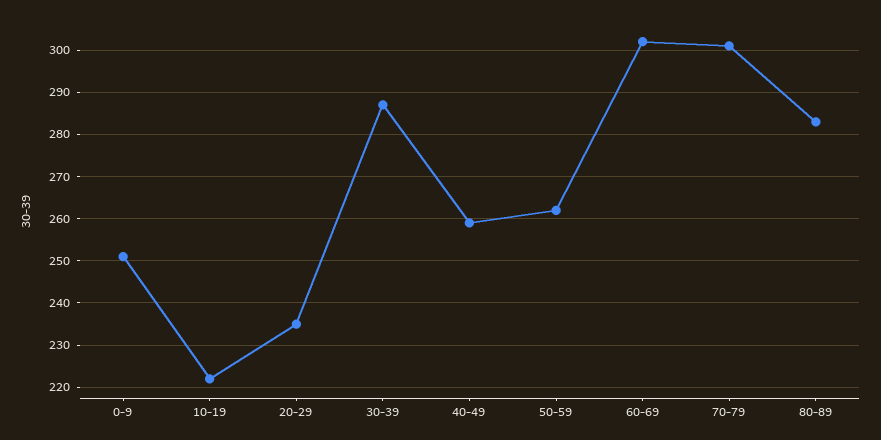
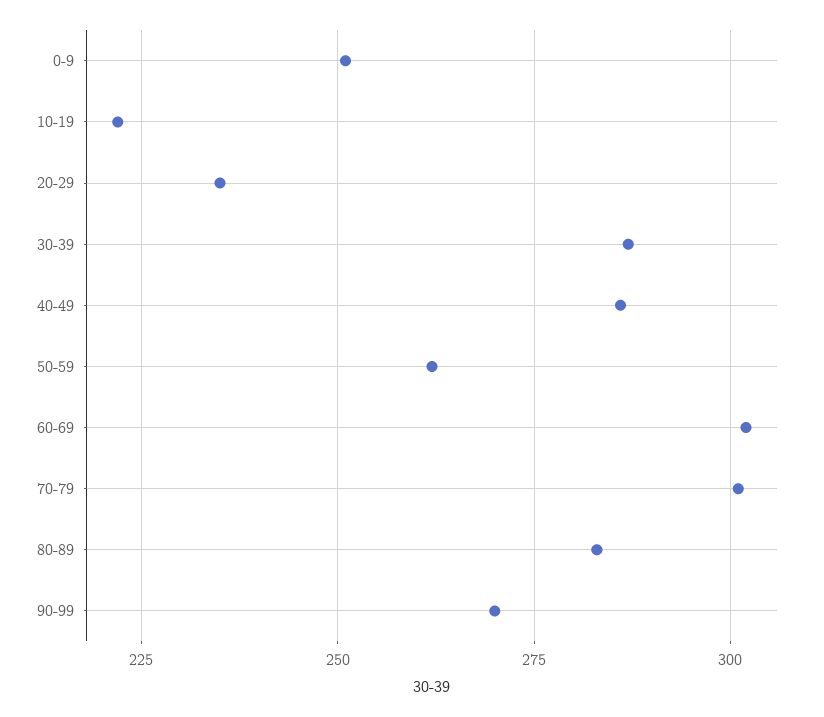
40-49: 260 -> 285
90-99: none -> 270

